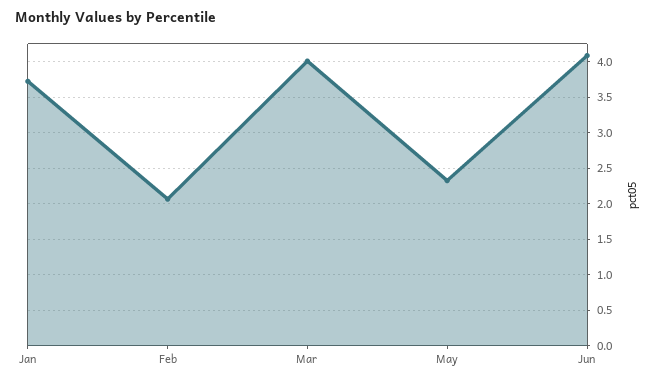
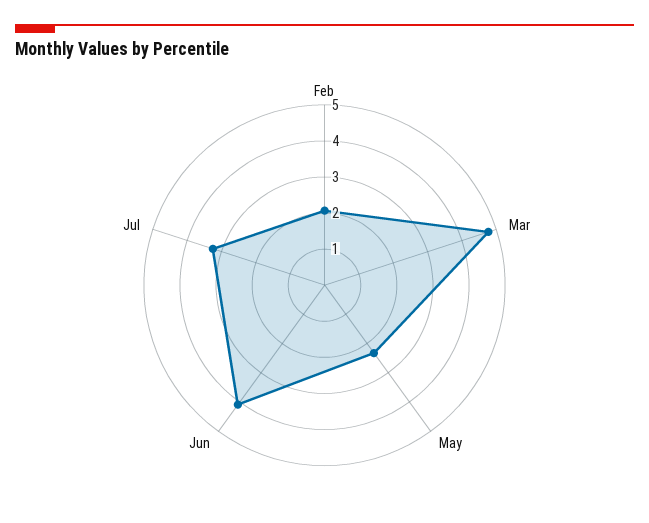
Jan: 3.7 -> none
Mar: 4 -> 4.75
Jul: none -> 3.25

